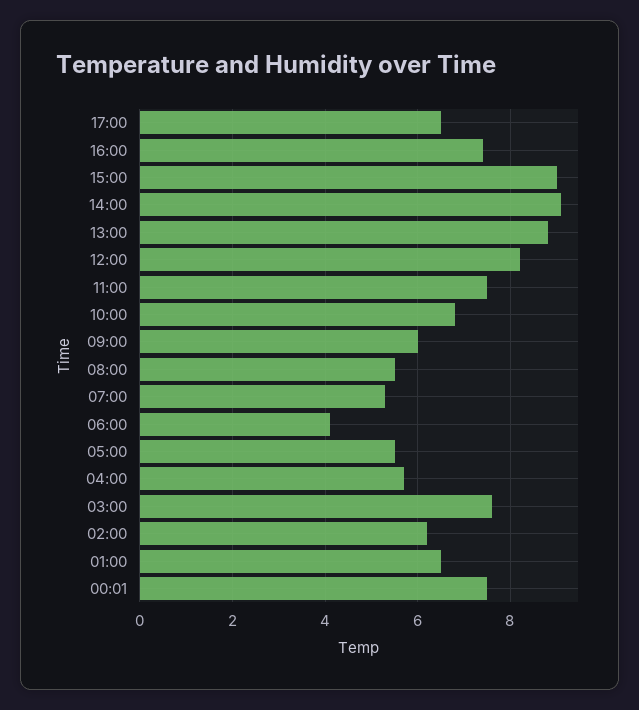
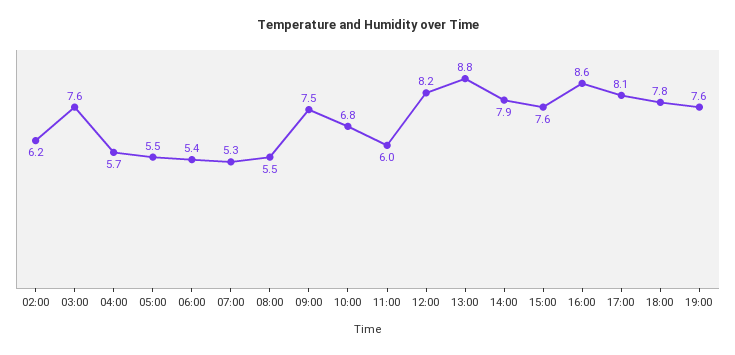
17:00: 6.5 -> 8.1
16:00: 7.5 -> 8.6
15:00: 9 -> 7.6
14:00: 9 -> 7.9
11:00: 7.5 -> 6
09:00: 6 -> 7.5
06:00: 4 -> 5.4
01:00: 6.5 -> none
00:01: 7.5 -> none
18:00: none -> 7.8
19:00: none -> 7.6

